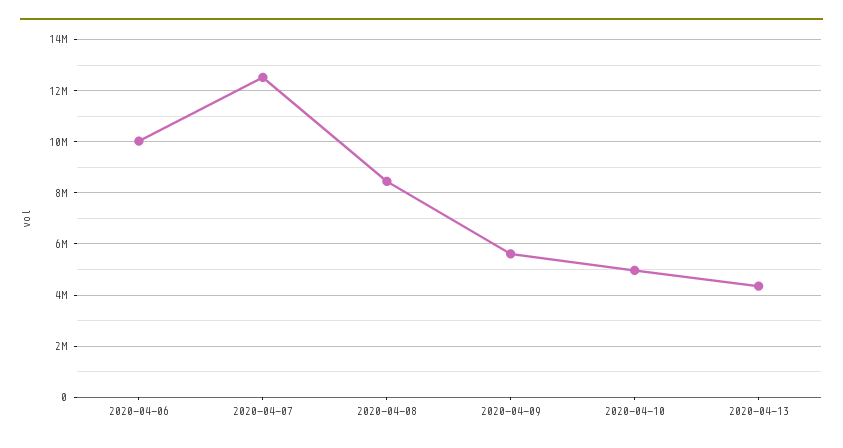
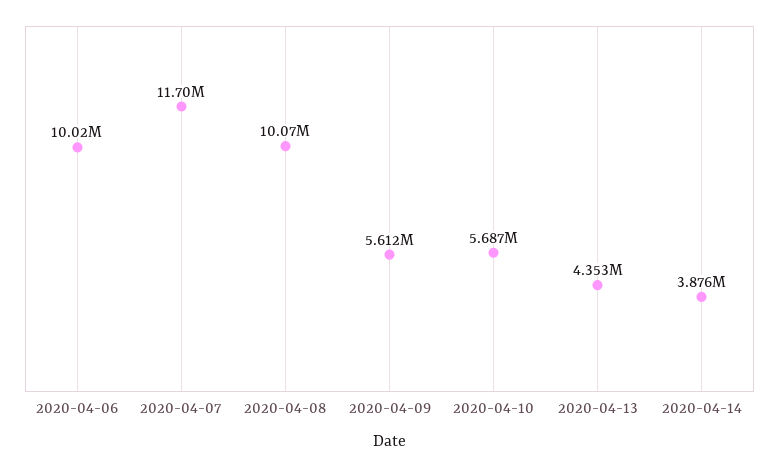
2020-04-07: 12500000 -> 11700000
2020-04-08: 8500000 -> 10070000
2020-04-10: 5000000 -> 5687000
2020-04-14: none -> 3876000

